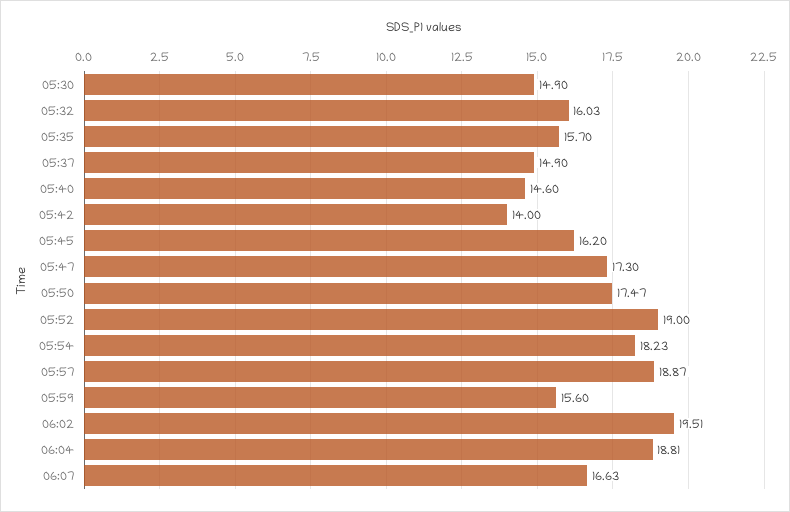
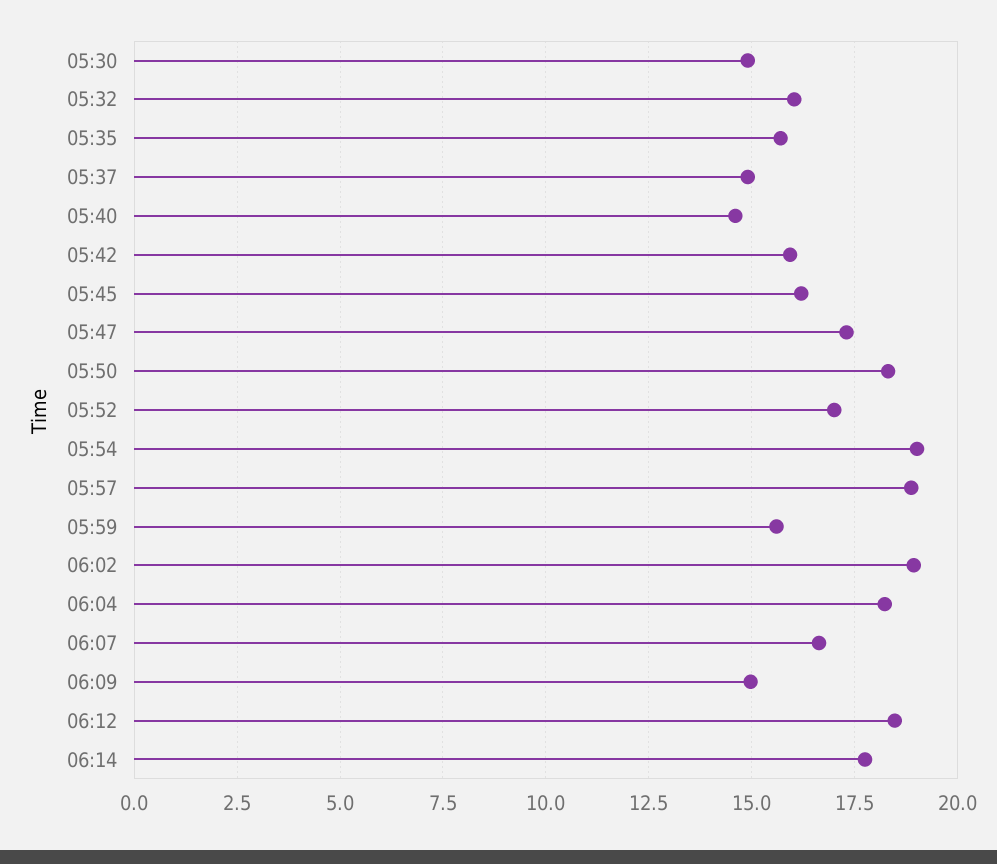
05:42: 14 -> 16
05:50: 17.47 -> 18.25
05:52: 19 -> 17
05:54: 18.23 -> 19
06:02: 19.51 -> 19
06:04: 18.81 -> 18.25
06:09: none -> 15
06:12: none -> 18.5
06:14: none -> 17.75

